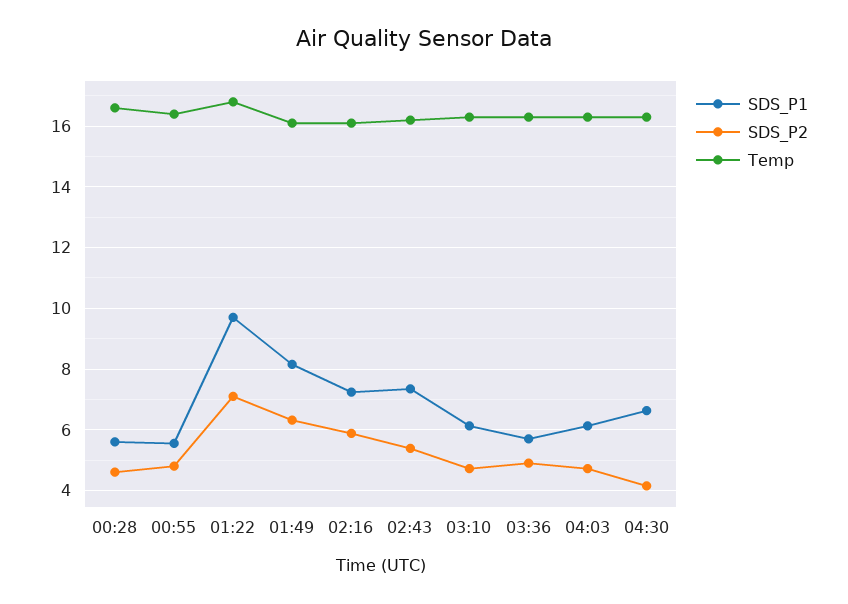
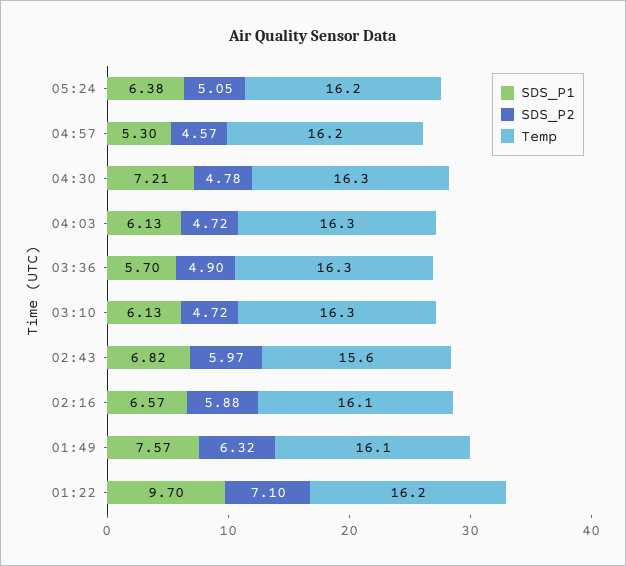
SDS_P1, 00:28: 5.6 -> none
SDS_P2, 00:28: 4.6 -> none
Temp, 00:28: 16.6 -> none
SDS_P1, 00:55: 5.6 -> none
SDS_P2, 00:55: 4.8 -> none
Temp, 00:55: 16.4 -> none
Temp, 01:22: 16.8 -> 16.2
SDS_P1, 01:49: 8.2 -> 7.57
SDS_P1, 02:16: 7.2 -> 6.57
SDS_P1, 02:43: 7.4 -> 6.82
SDS_P2, 02:43: 5.4 -> 5.97
Temp, 02:43: 16.2 -> 15.6
SDS_P1, 04:30: 6.6 -> 7.21
SDS_P2, 04:30: 4.2 -> 4.78
SDS_P1, 05:24: none -> 6.38
SDS_P2, 05:24: none -> 5.05
Temp, 05:24: none -> 16.2
SDS_P1, 04:57: none -> 5.3
SDS_P2, 04:57: none -> 4.57
Temp, 04:57: none -> 16.2

